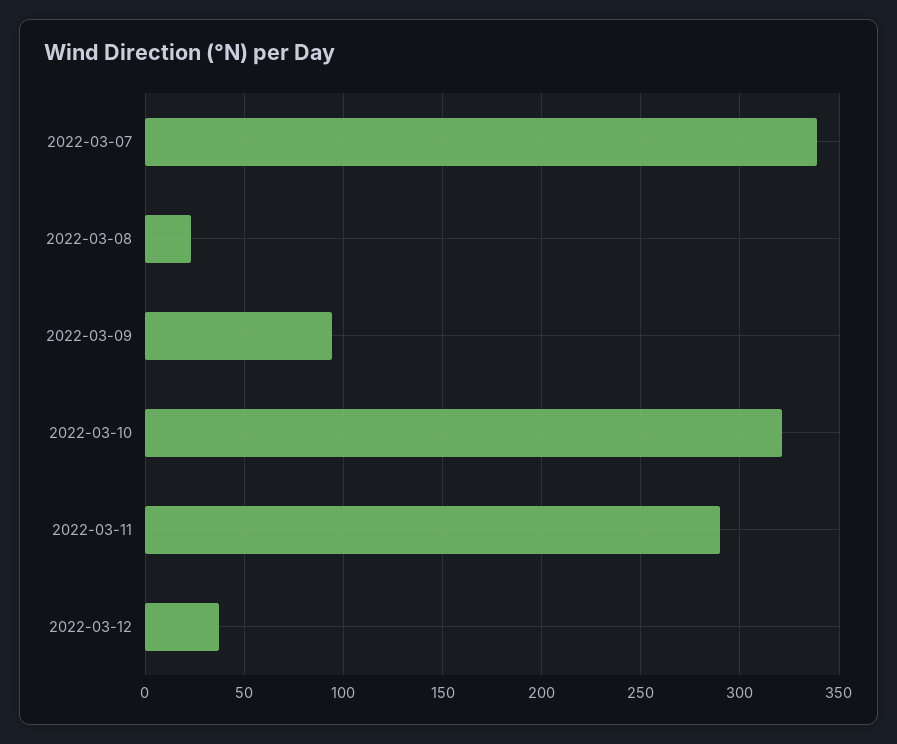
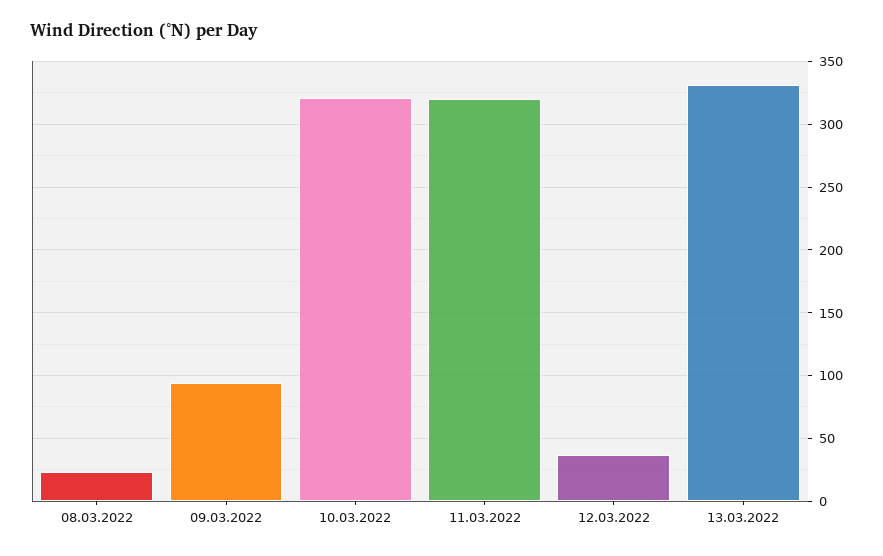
2022-03-07: 340 -> none
2022-03-11: 290 -> 320
13.03.2022: none -> 330

